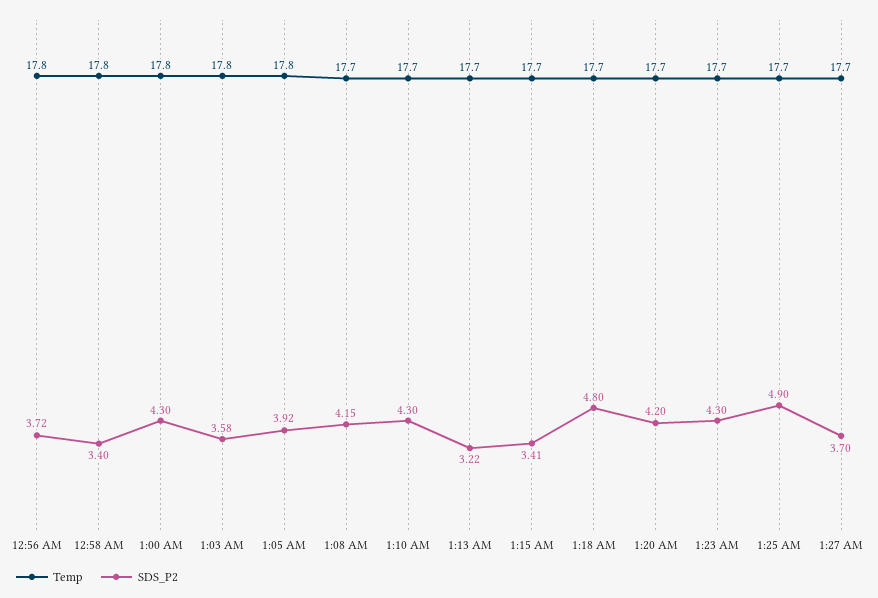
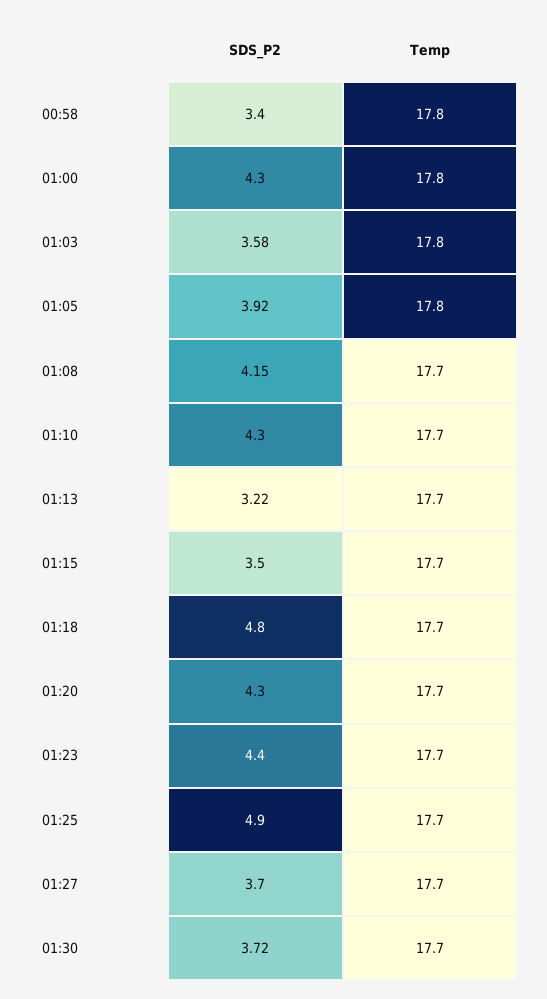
Temp, 12:56 AM: 17.8 -> none
SDS_P2, 12:56 AM: 3.72 -> none
SDS_P2, 1:15 AM: 3.41 -> 3.5
SDS_P2, 1:20 AM: 4.2 -> 4.3
SDS_P2, 1:23 AM: 4.3 -> 4.4
SDS_P2, 01:30: none -> 3.72
Temp, 01:30: none -> 17.7

